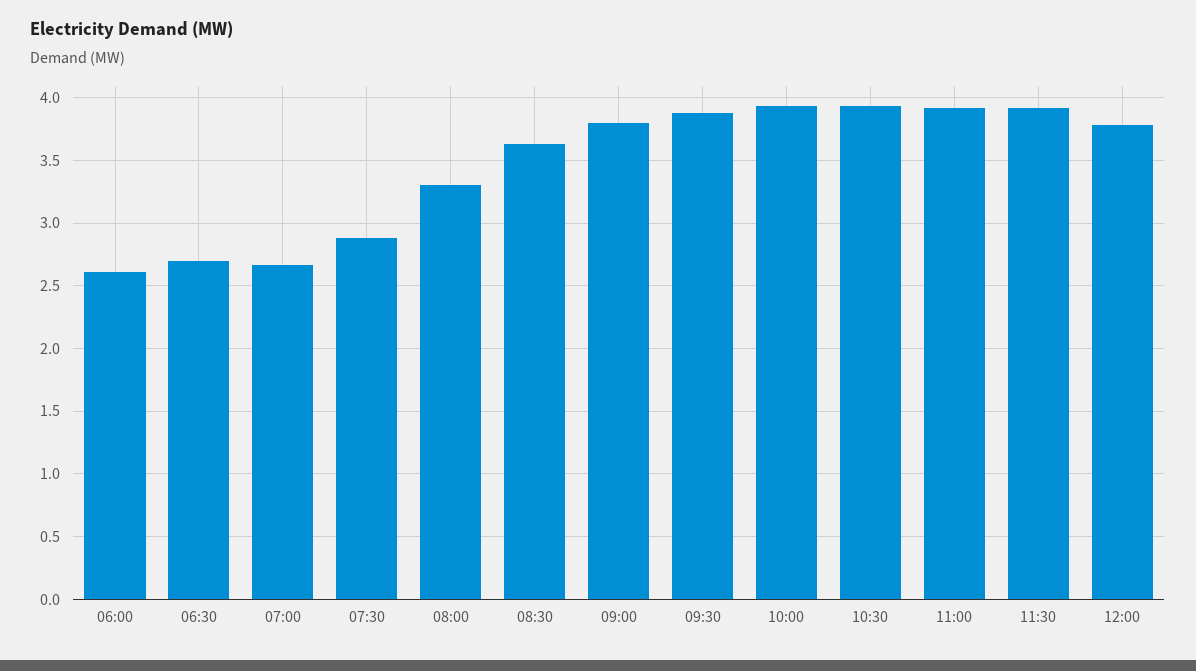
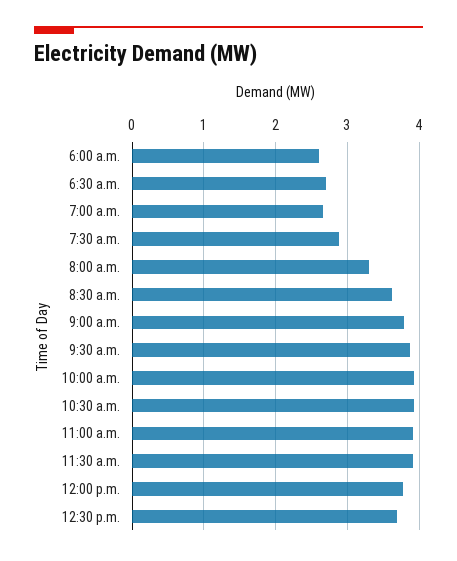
12:30 p.m.: none -> 3.7

